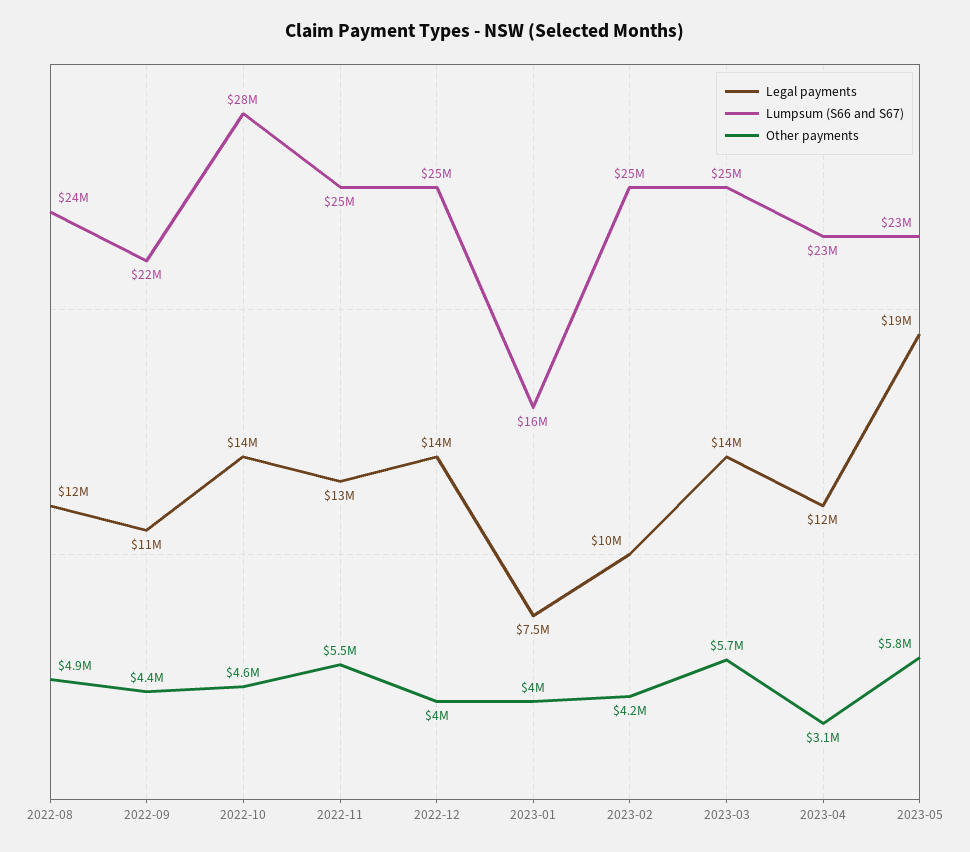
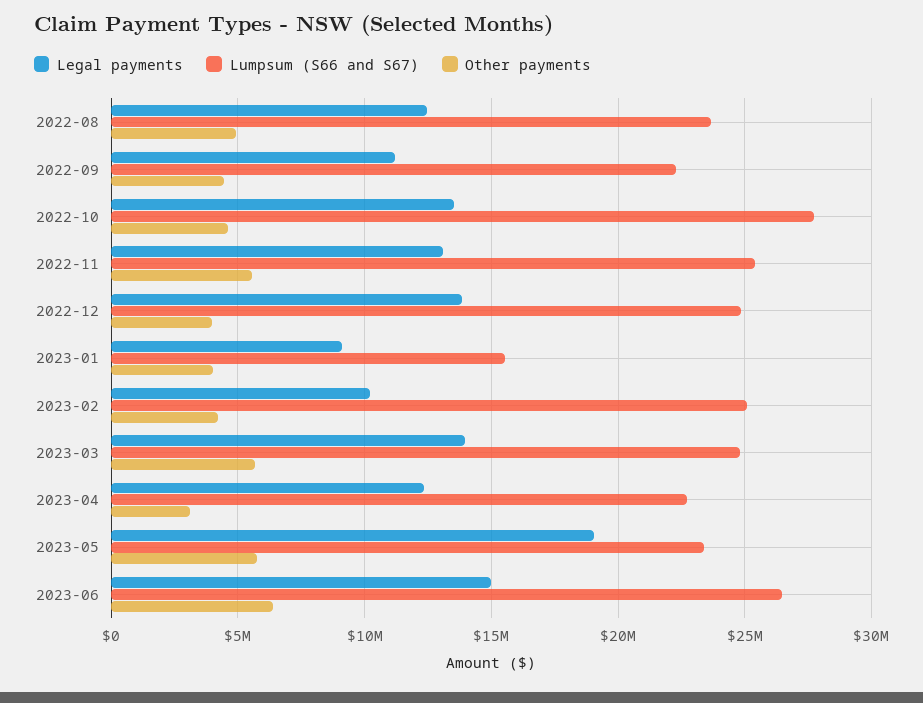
Legal payments, 2023-01: 7500000 -> 9000000
Legal payments, 2023-06: none -> 15000000
Lumpsum (S66 and S67), 2023-06: none -> 26500000
Other payments, 2023-06: none -> 6500000

